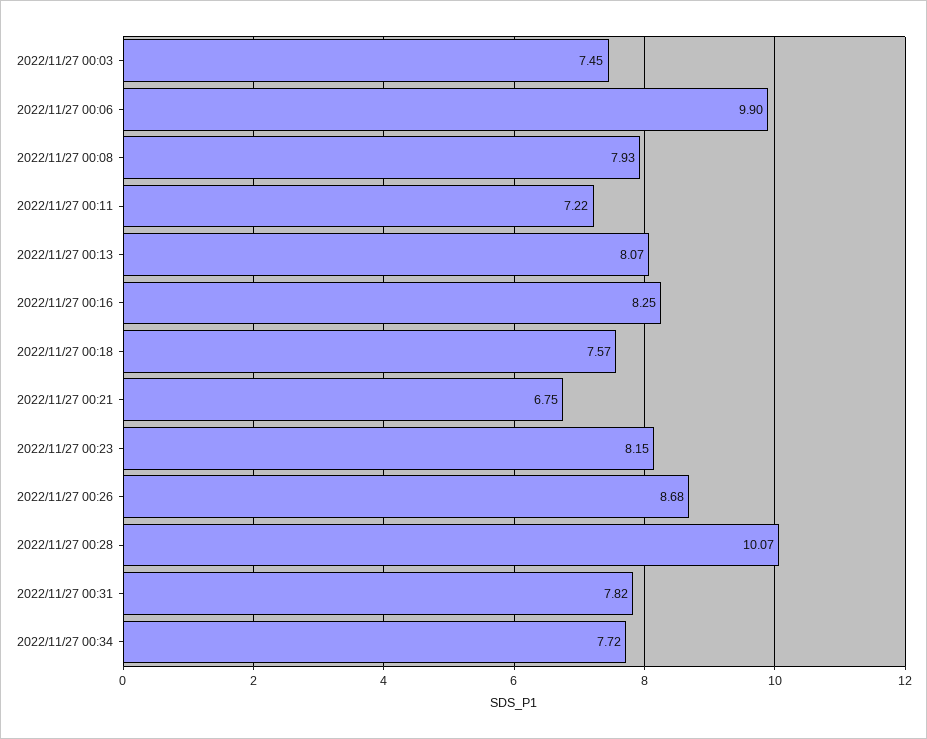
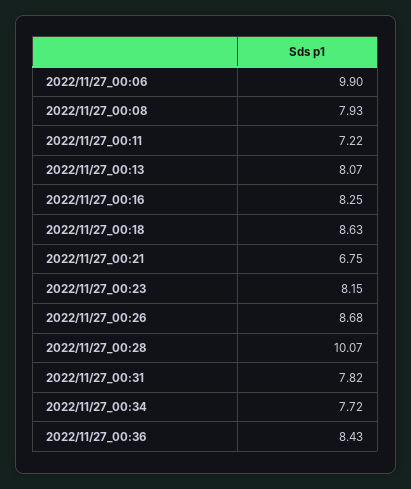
2022/11/27 00:03: 7.45 -> none
2022/11/27 00:18: 7.57 -> 8.63
2022/11/27_00:36: none -> 8.43

